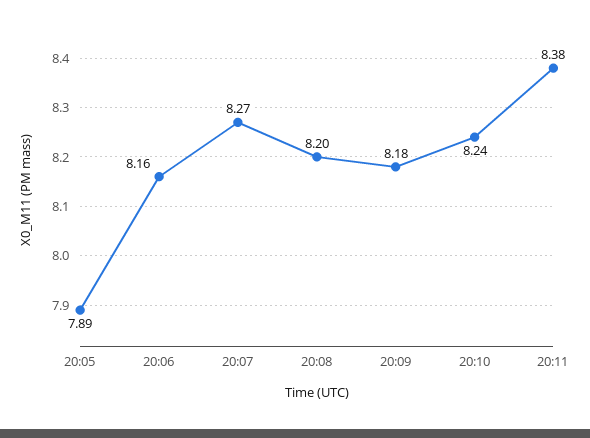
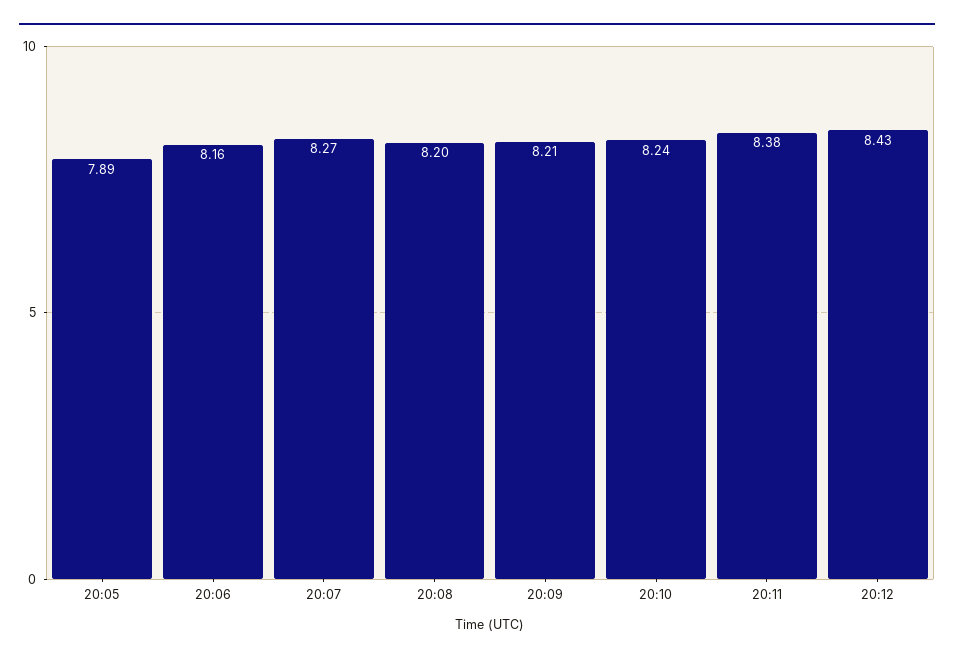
20:09: 8.18 -> 8.21
20:12: none -> 8.43

